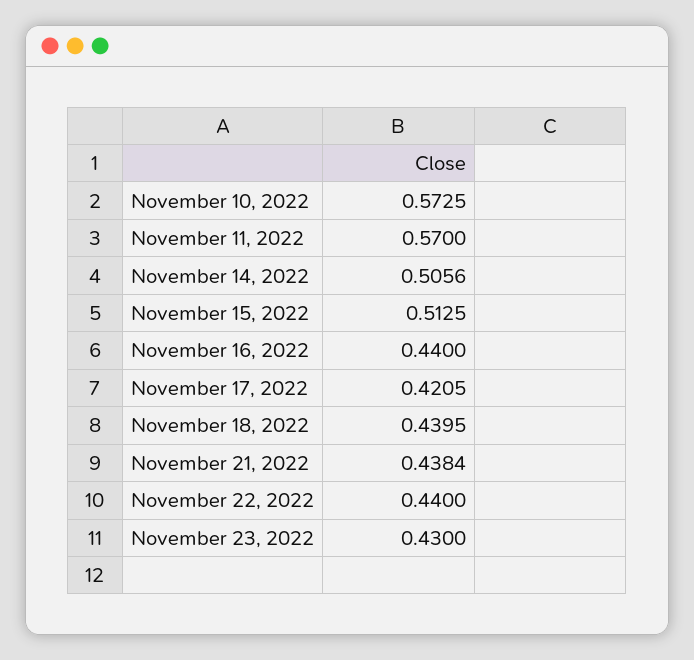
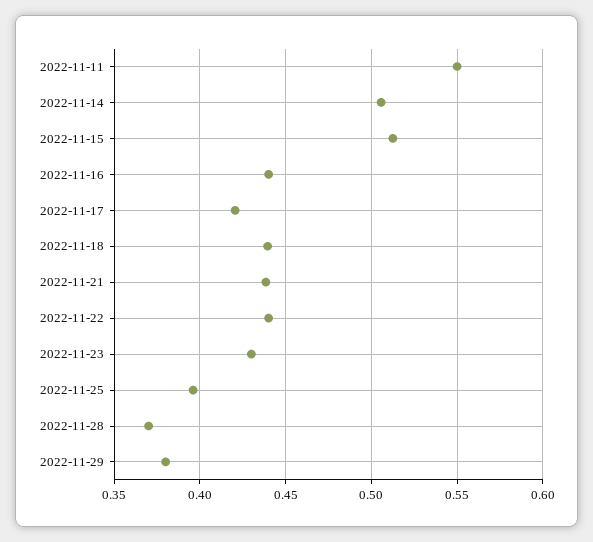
November 10, 2022: 0.5725 -> none
November 11, 2022: 0.57 -> 0.55
2022-11-25: none -> 0.395
2022-11-28: none -> 0.37
2022-11-29: none -> 0.38

